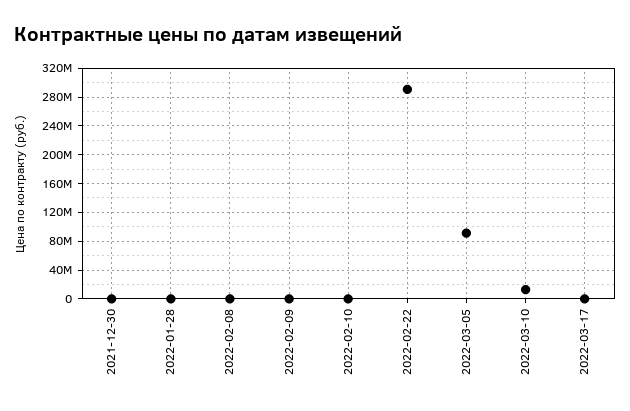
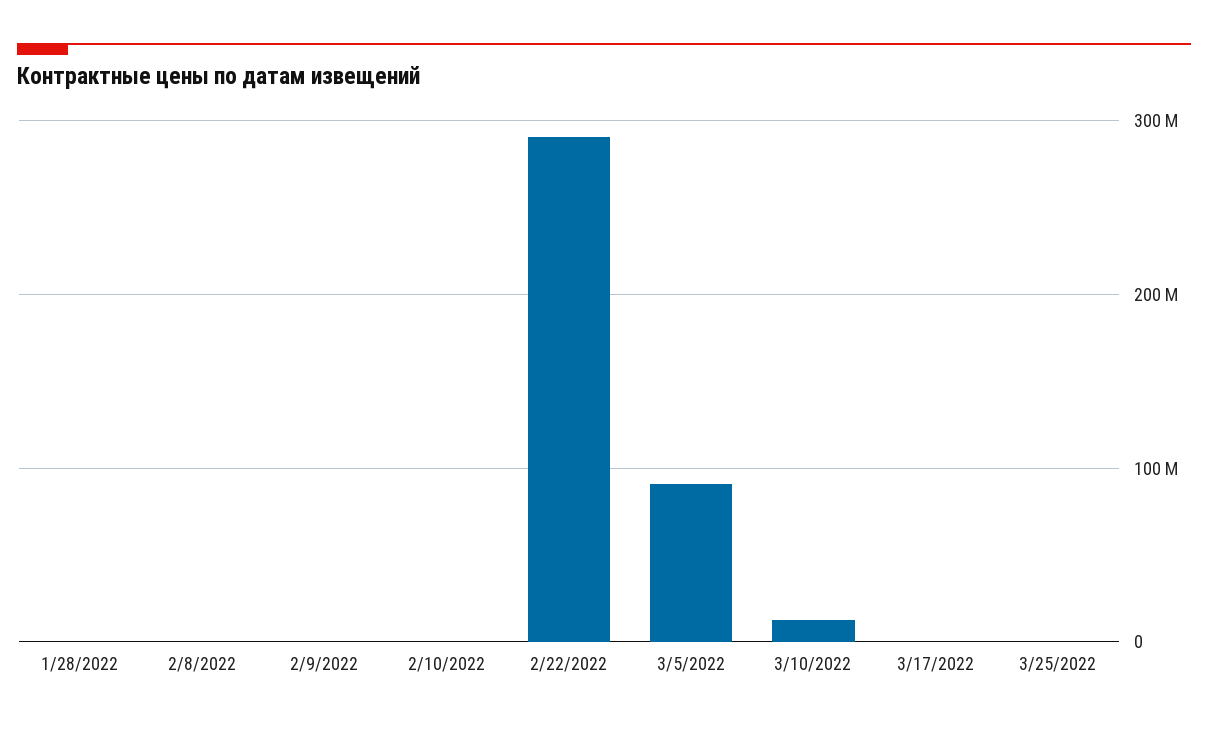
2021-12-30: 0 -> none
3/25/2022: none -> 0

